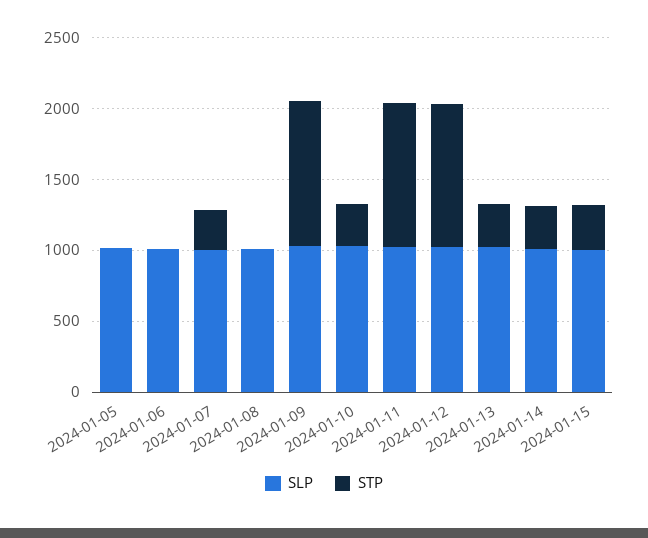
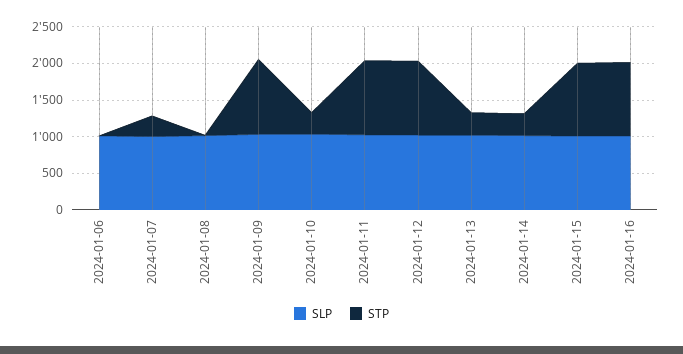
SLP, 2024-01-05: 1000 -> none
STP, 2024-01-05: 0 -> none
STP, 2024-01-15: 300 -> 1000
SLP, 2024-01-16: none -> 1000
STP, 2024-01-16: none -> 1000

